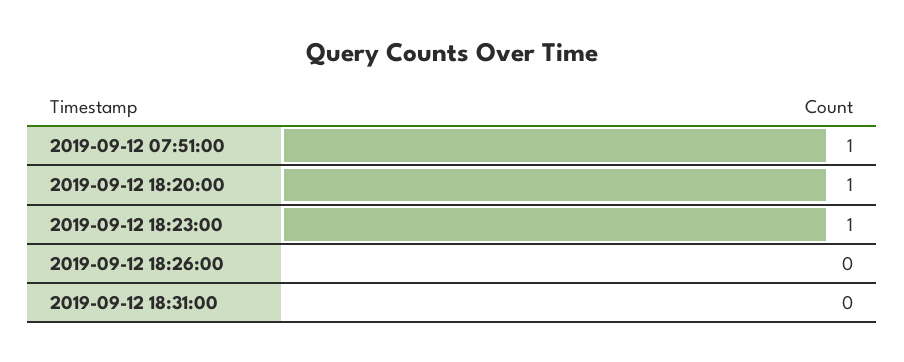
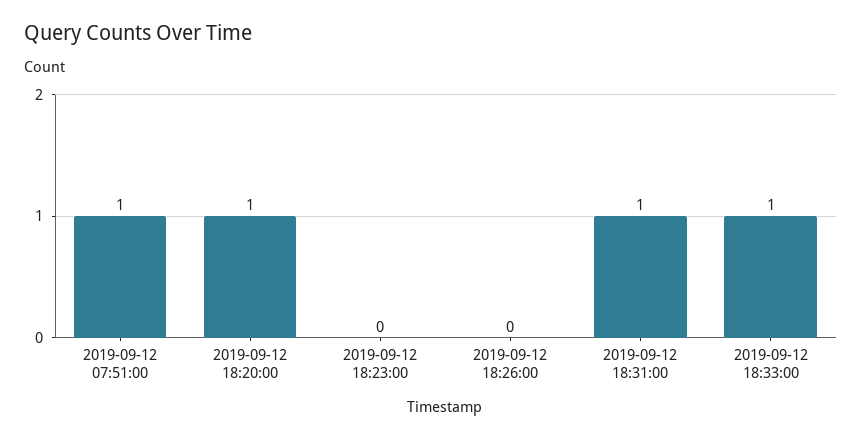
2019-09-12 18:23:00: 1 -> 0
2019-09-12 18:31:00: 0 -> 1
2019-09-12 18:33:00: none -> 1

